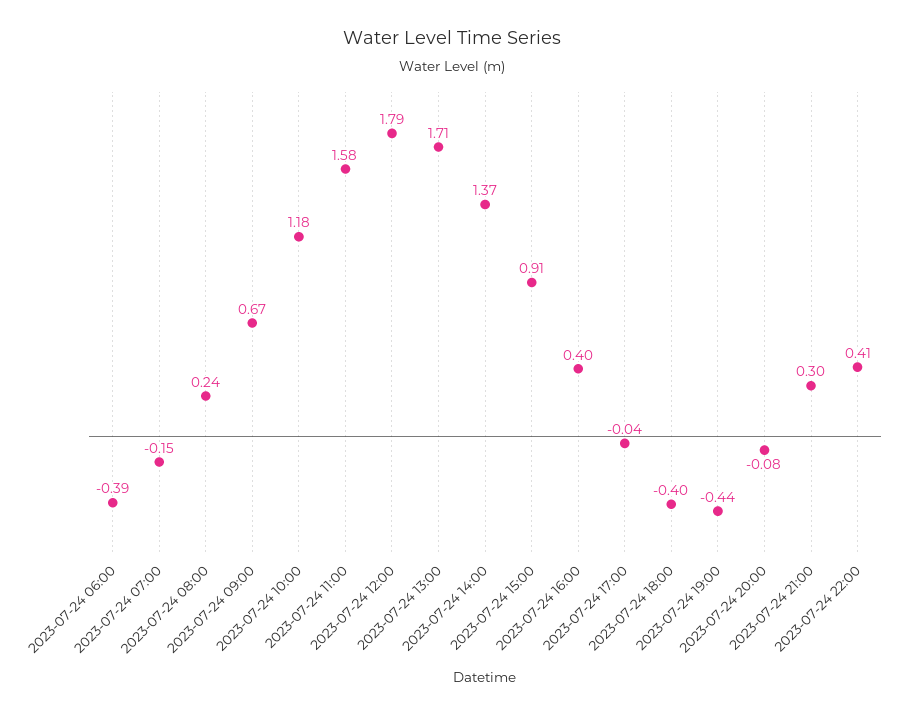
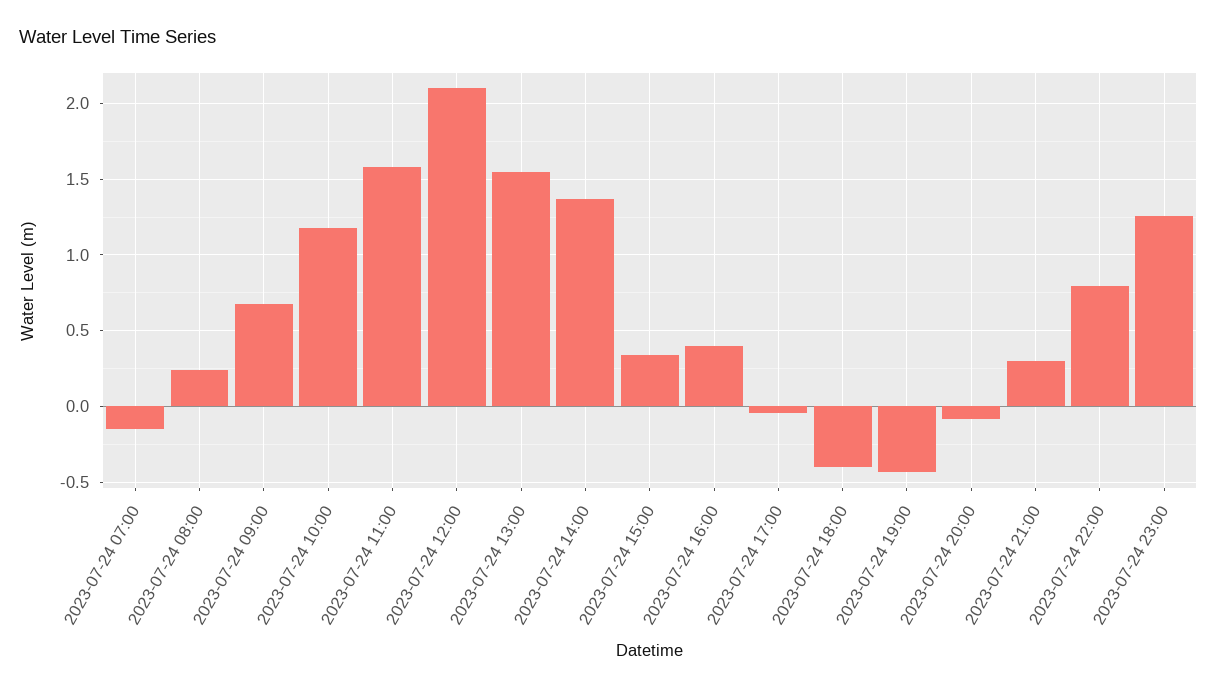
2023-07-24 06:00: -0.39 -> none
2023-07-24 12:00: 1.79 -> 2.1
2023-07-24 13:00: 1.71 -> 1.55
2023-07-24 15:00: 0.91 -> 0.35
2023-07-24 22:00: 0.41 -> 0.8
2023-07-24 23:00: none -> 1.25

